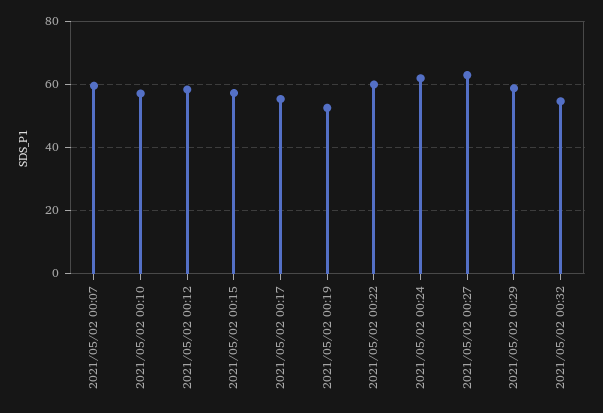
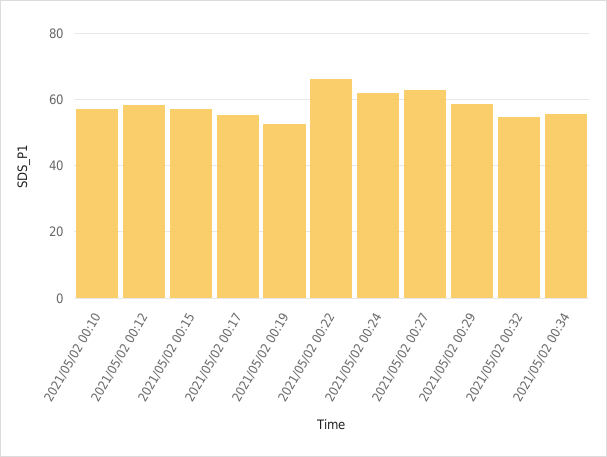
2021/05/02 00:07: 60 -> none
2021/05/02 00:22: 60 -> 66
2021/05/02 00:34: none -> 56

